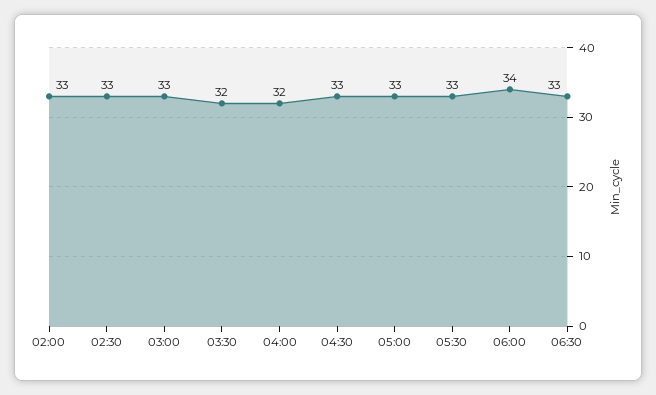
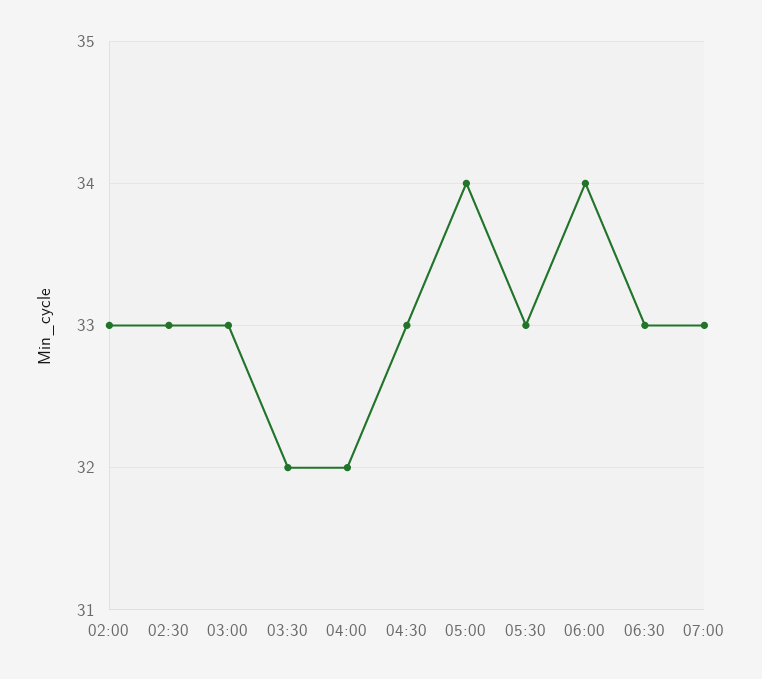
05:00: 33 -> 34
07:00: none -> 33

